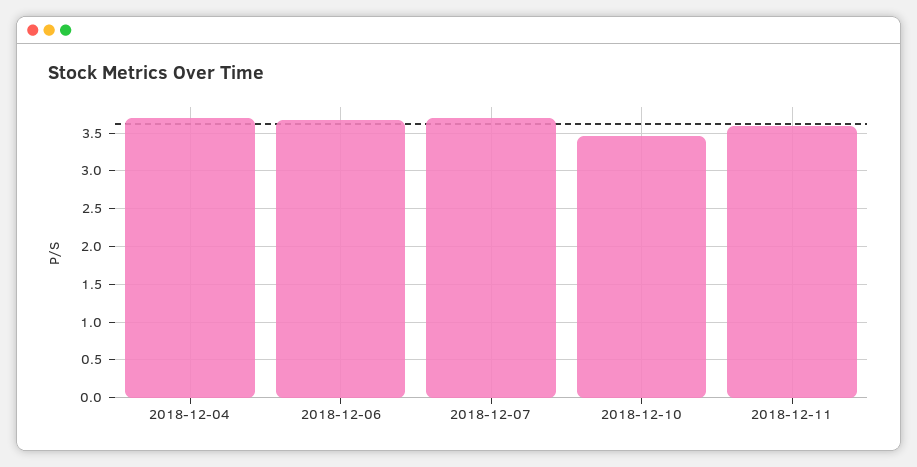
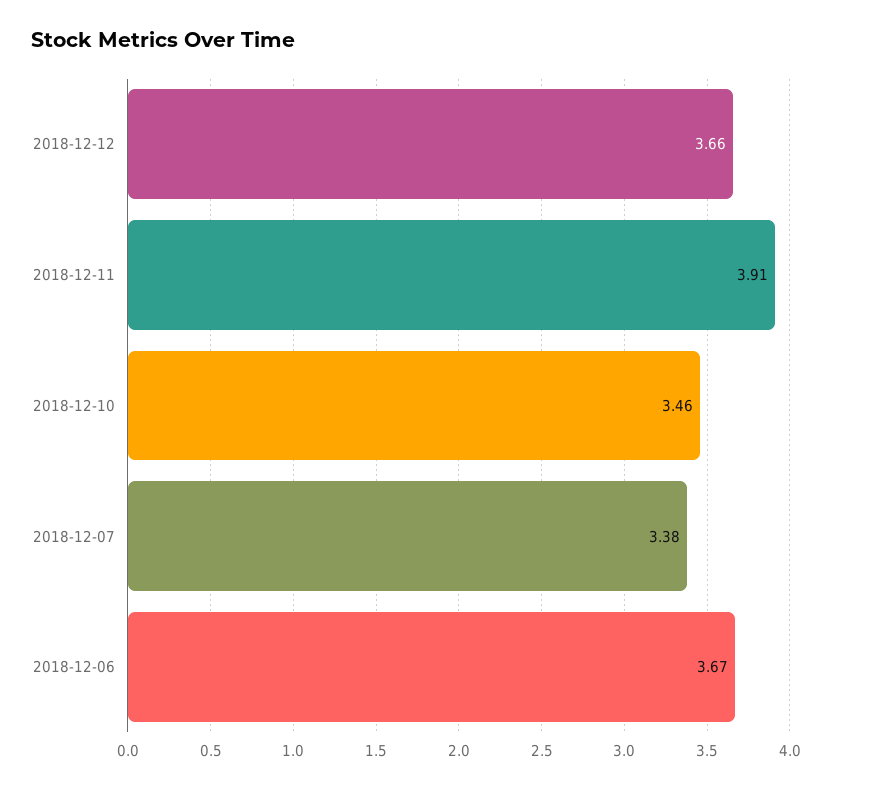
2018-12-04: 3.7 -> none
2018-12-07: 3.7 -> 3.38
2018-12-11: 3.6 -> 3.91
2018-12-12: none -> 3.66

